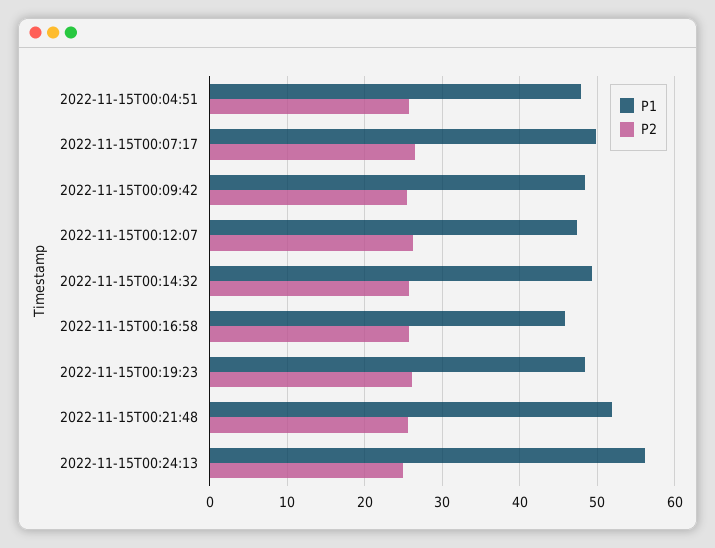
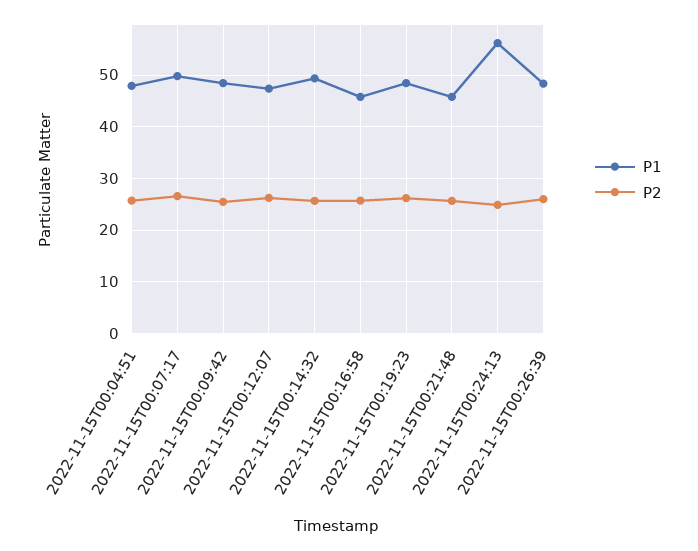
P1, 2022-11-15T00:21:48: 52 -> 46
P1, 2022-11-15T00:26:39: none -> 48
P2, 2022-11-15T00:26:39: none -> 26

